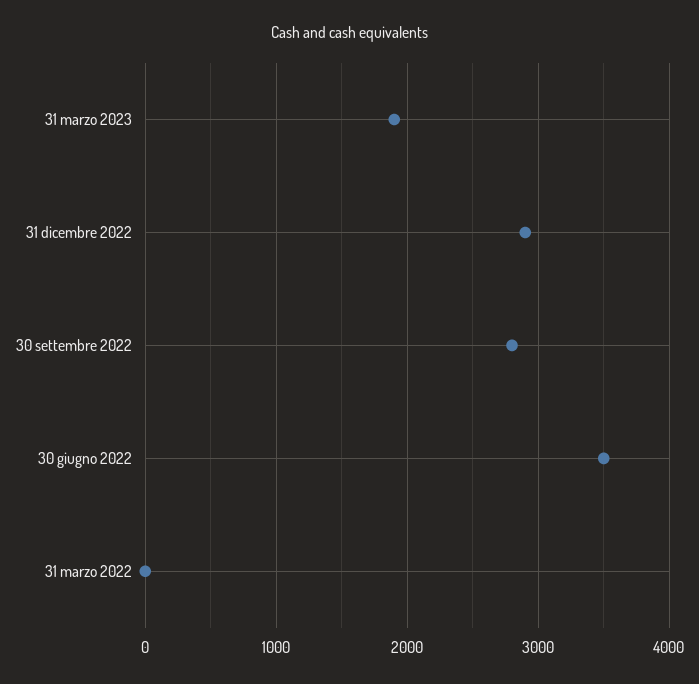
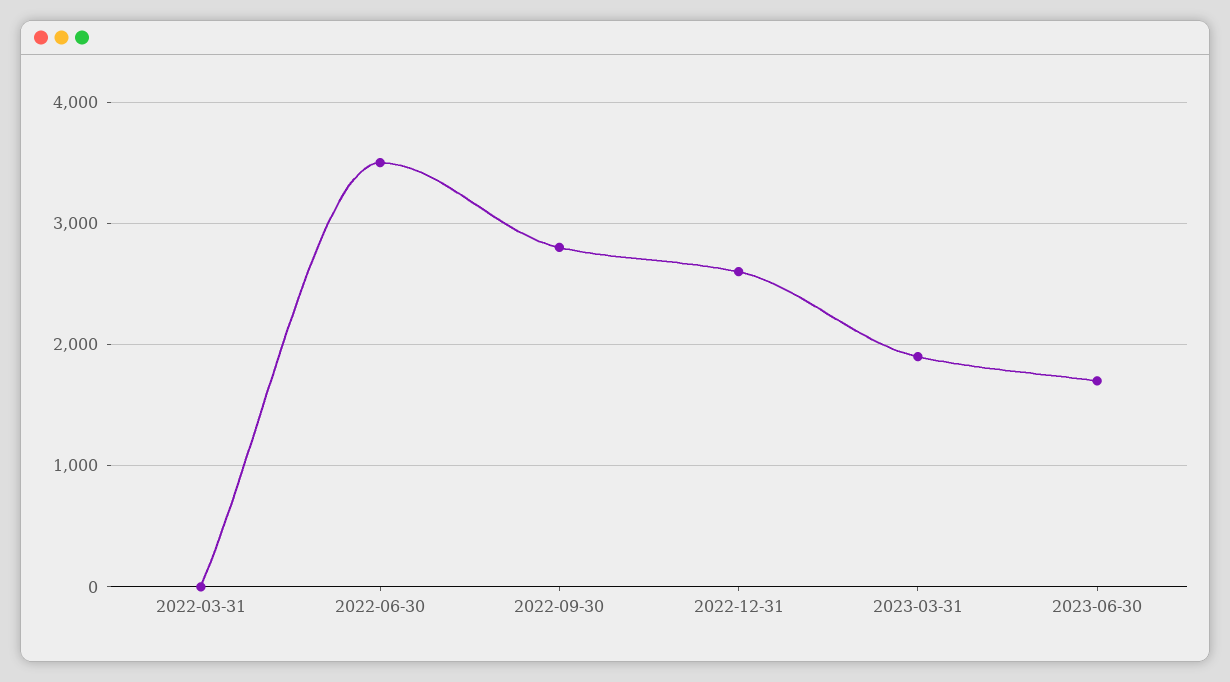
31 dicembre 2022: 2900 -> 2600
2023-06-30: none -> 1700

